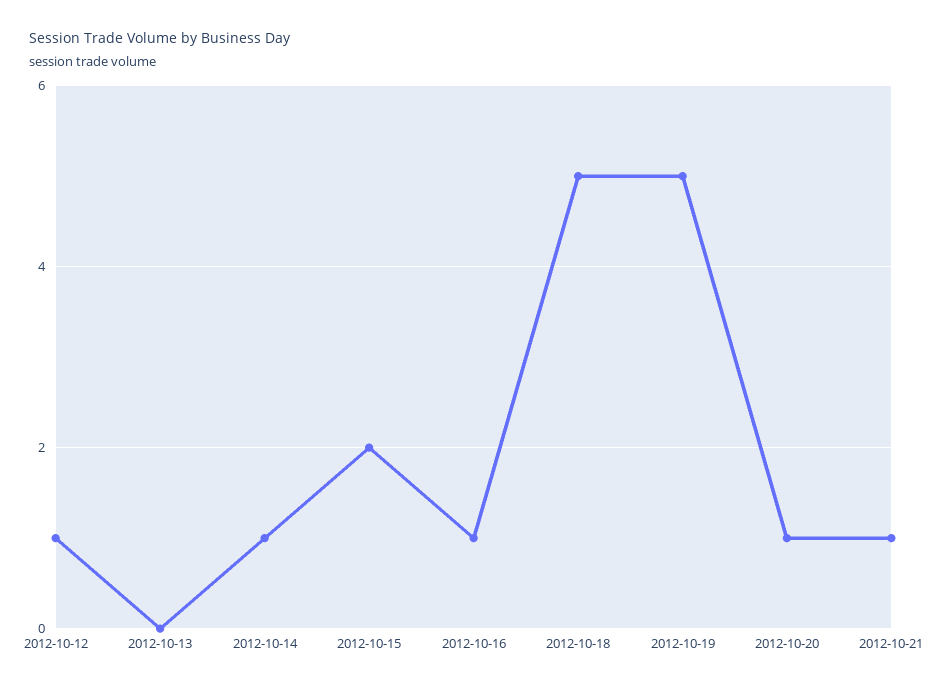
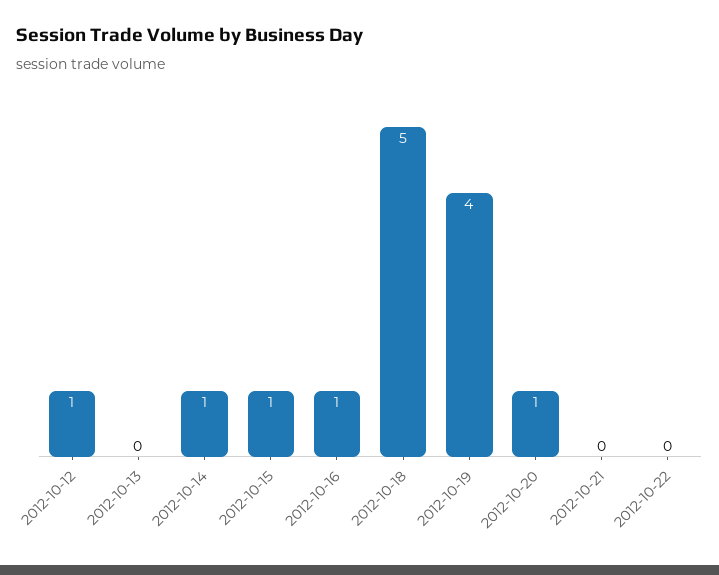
2012-10-15: 2 -> 1
2012-10-19: 5 -> 4
2012-10-21: 1 -> 0
2012-10-22: none -> 0

